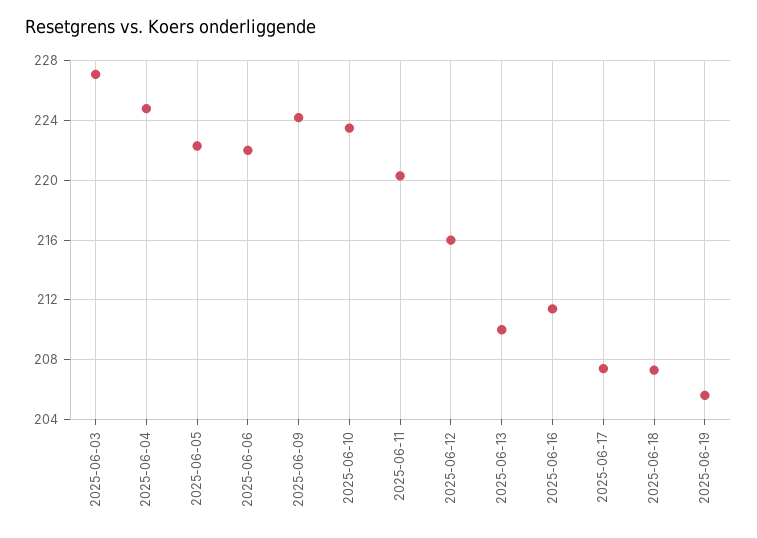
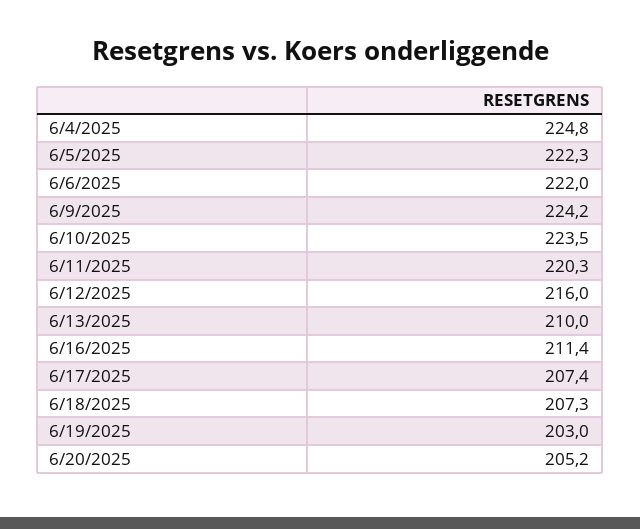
2025-06-03: 227 -> none
2025-06-19: 205.5 -> 203
6/20/2025: none -> 205.2

